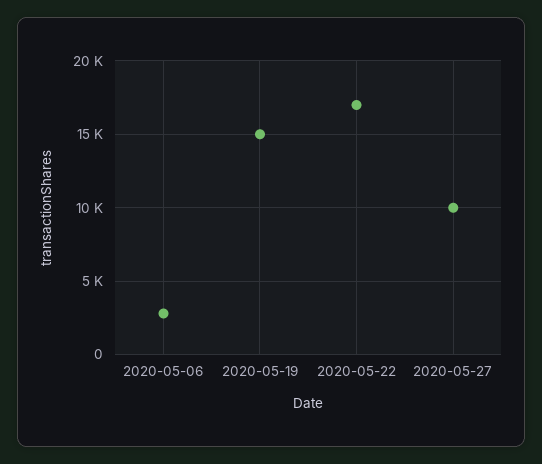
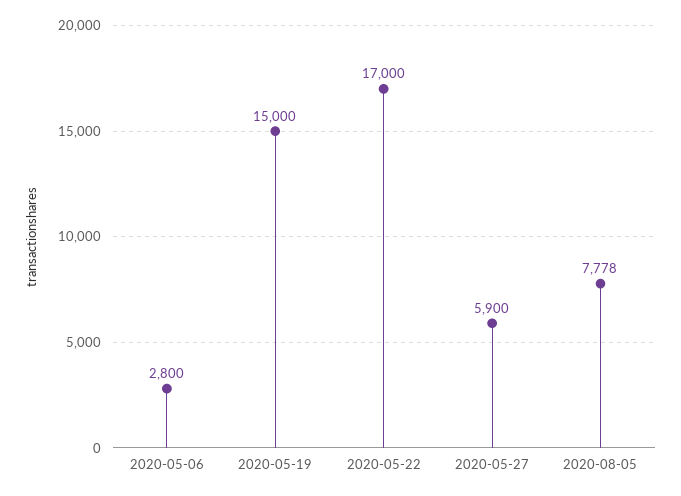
2020-05-27: 10000 -> 5900
2020-08-05: none -> 7778

